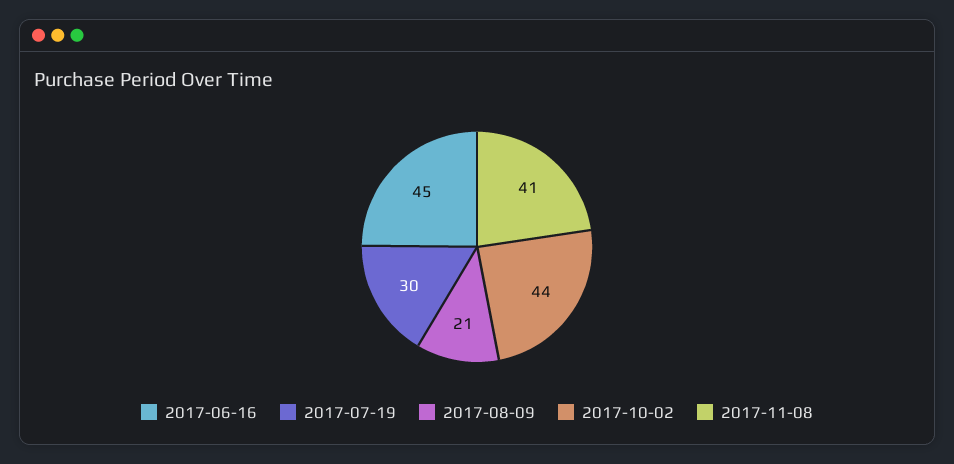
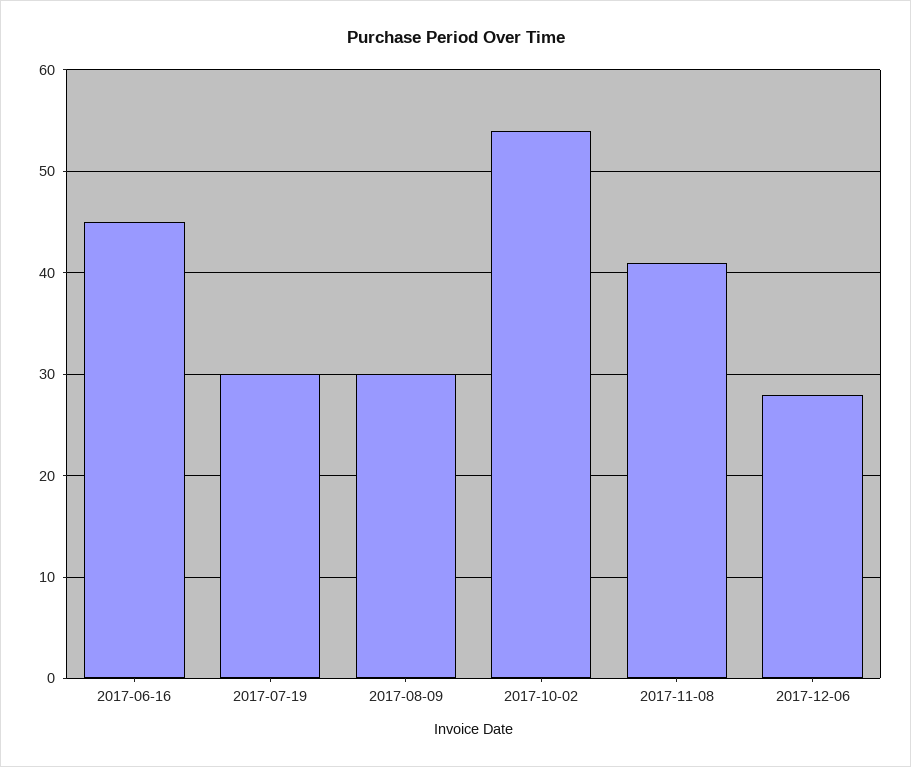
2017-08-09: 21 -> 30
2017-10-02: 44 -> 54
2017-12-06: none -> 28

